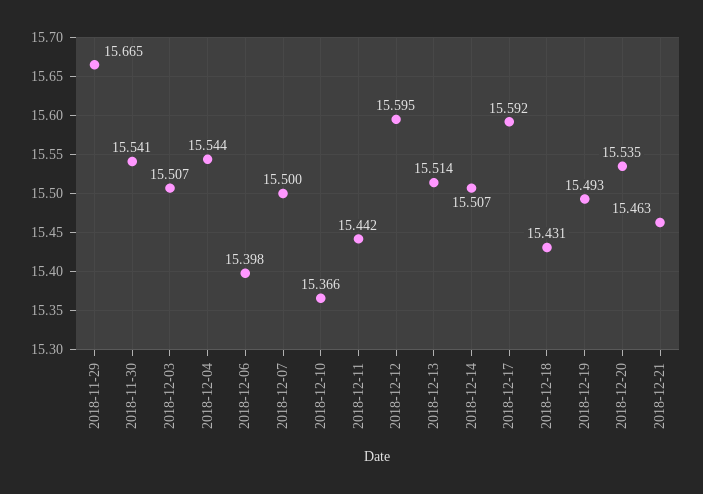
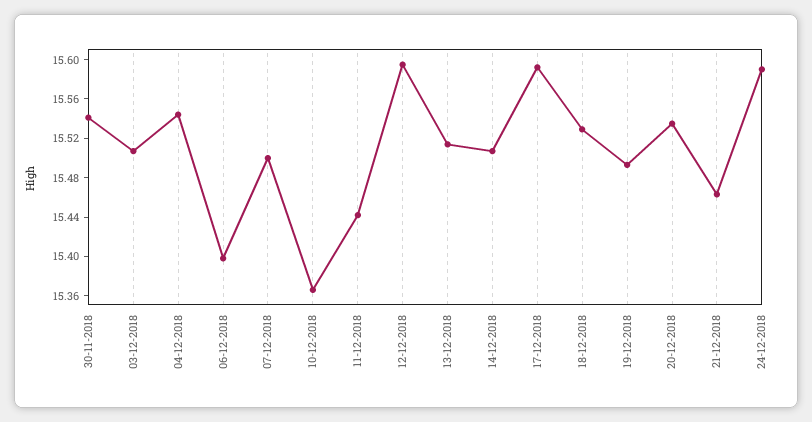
2018-11-29: 15.665 -> none
2018-12-18: 15.431 -> 15.53
24-12-2018: none -> 15.59

